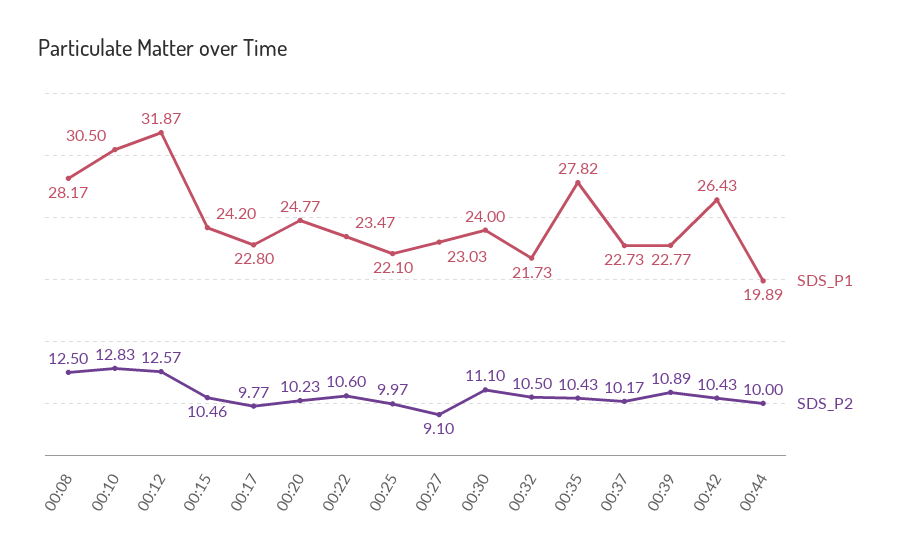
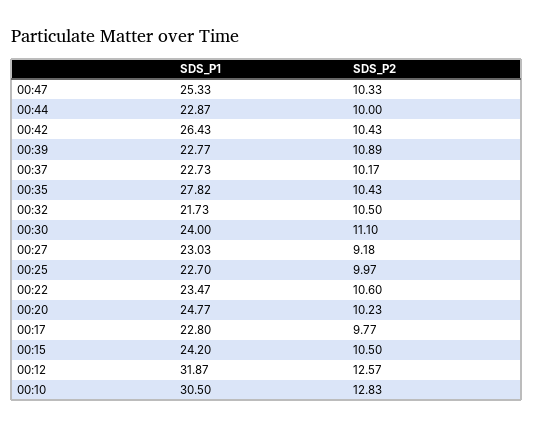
SDS_P1, 00:08: 28.17 -> none
SDS_P2, 00:08: 12.5 -> none
SDS_P2, 00:15: 10.46 -> 10.5
SDS_P1, 00:25: 22.1 -> 22.7
SDS_P2, 00:27: 9.1 -> 9.18
SDS_P1, 00:44: 19.89 -> 22.87
SDS_P1, 00:47: none -> 25.33
SDS_P2, 00:47: none -> 10.33

